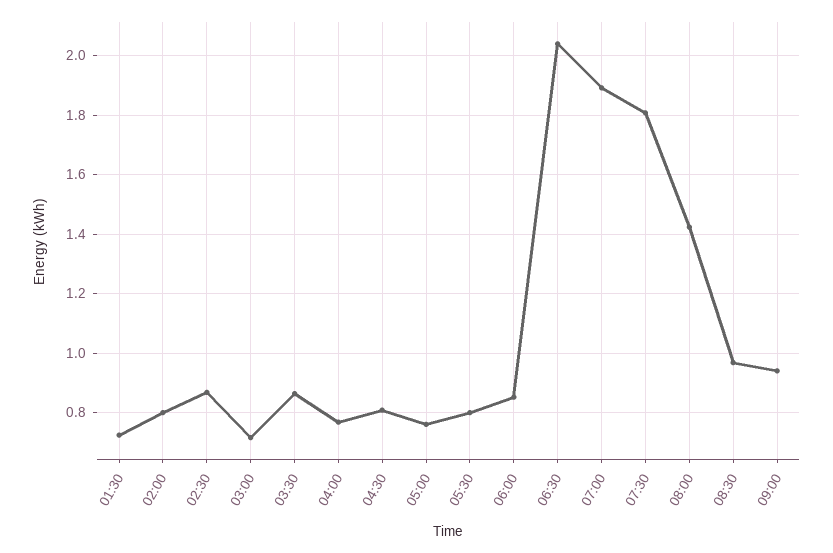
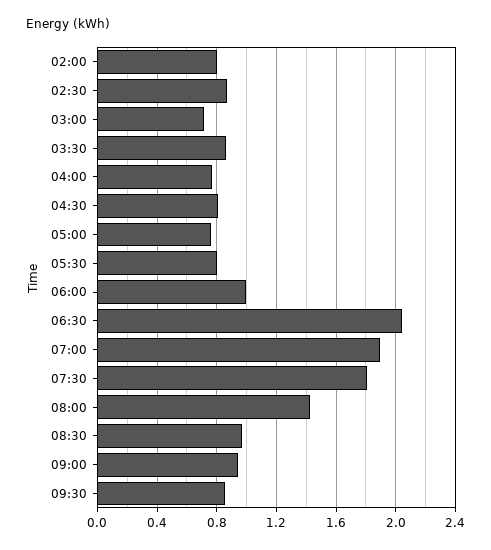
01:30: 0.725 -> none
06:00: 0.85 -> 1
09:30: none -> 0.85

